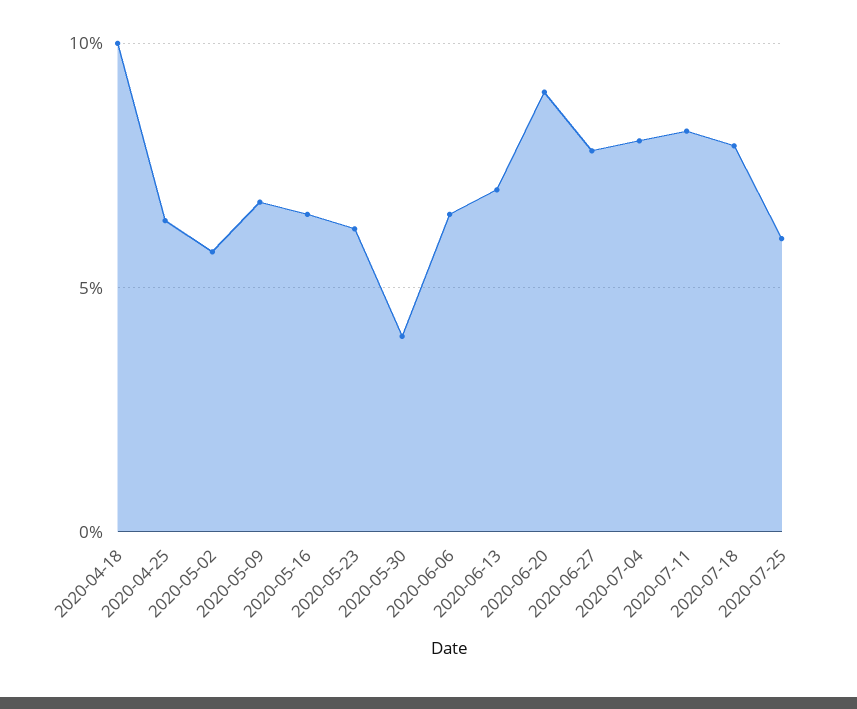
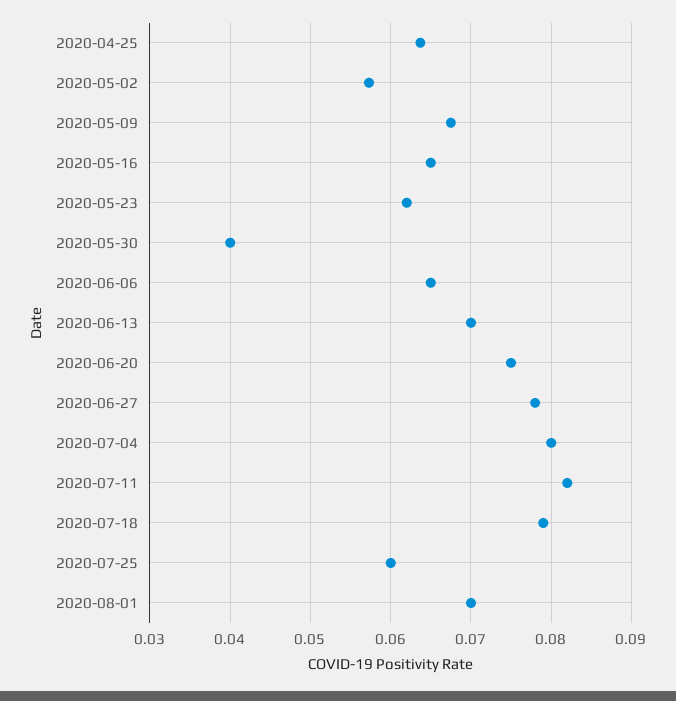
2020-04-18: 0.1 -> none
2020-06-20: 0.09 -> 0.075
2020-08-01: none -> 0.07

